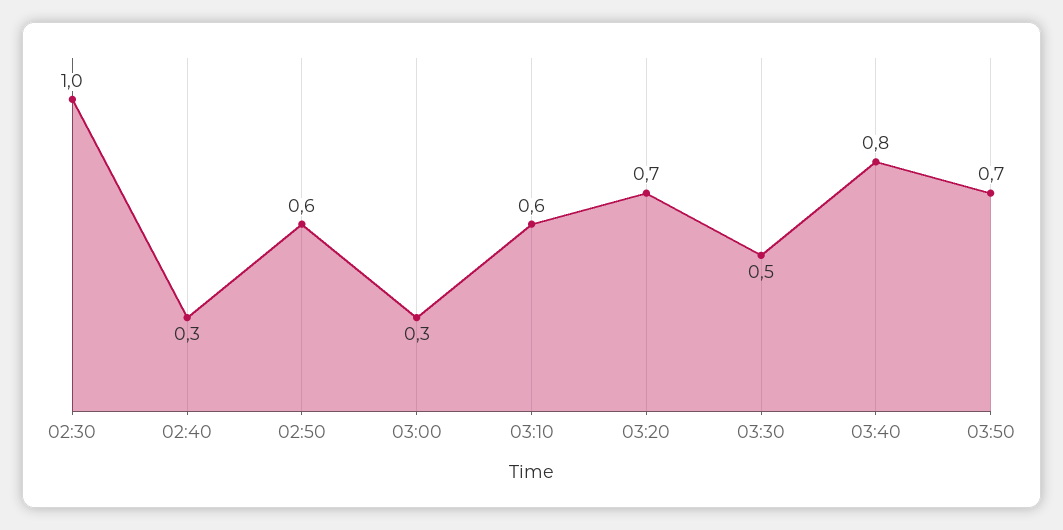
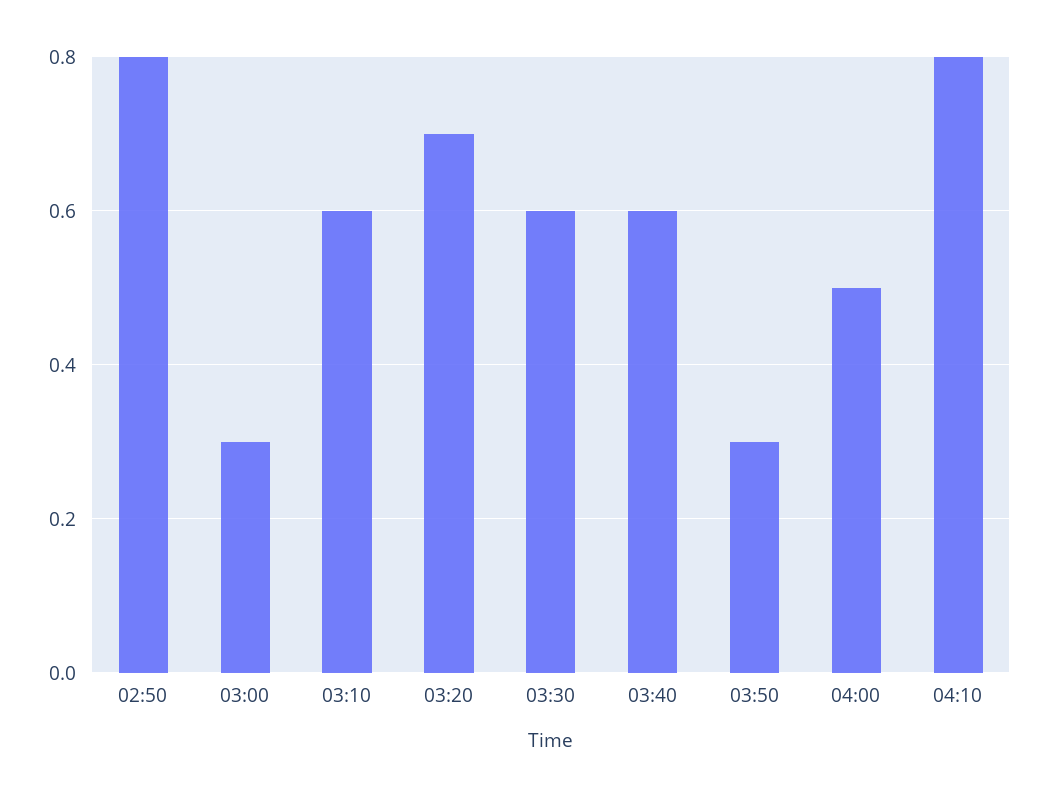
02:30: 1 -> none
02:40: 0.3 -> none
02:50: 0.6 -> 0.8
03:30: 0.5 -> 0.6
03:40: 0.8 -> 0.6
03:50: 0.7 -> 0.3
04:00: none -> 0.5
04:10: none -> 0.8

